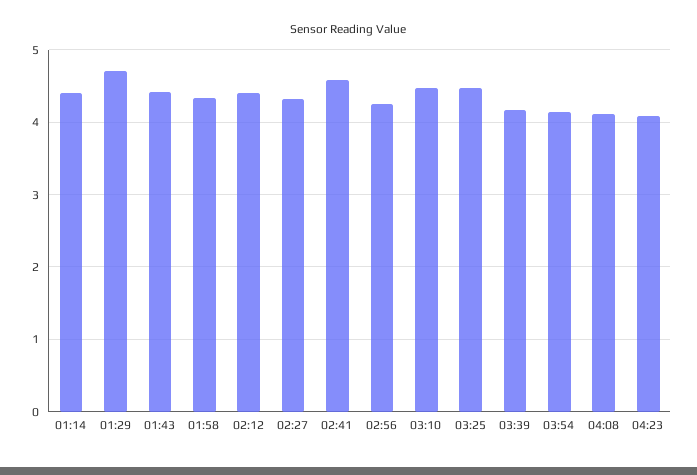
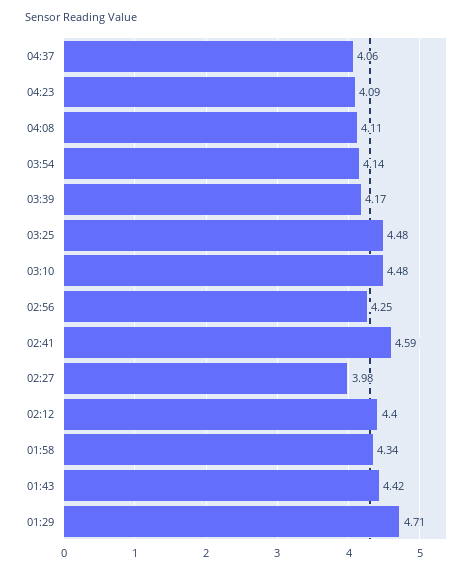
01:14: 4.4 -> none
02:27: 4.3 -> 3.98
04:37: none -> 4.06

